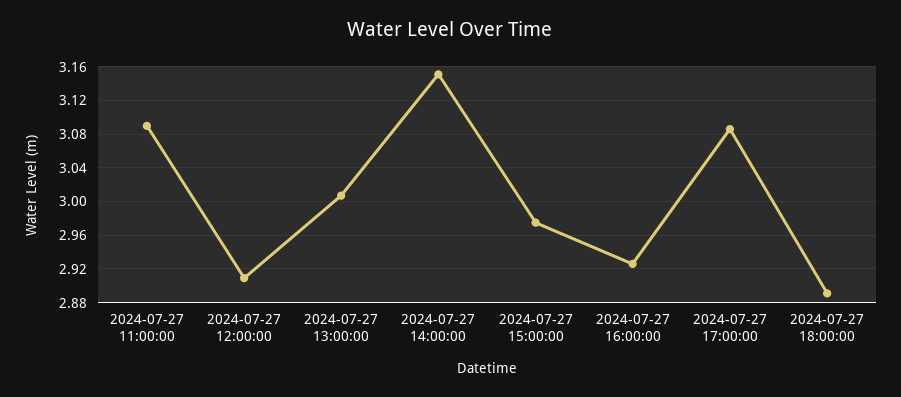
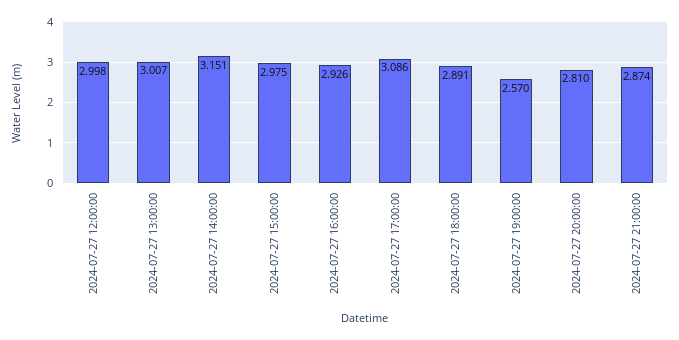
2024-07-27 11:00:00: 3.09 -> none
2024-07-27 12:00:00: 2.91 -> 2.998
2024-07-27 19:00:00: none -> 2.57
2024-07-27 20:00:00: none -> 2.81
2024-07-27 21:00:00: none -> 2.874

